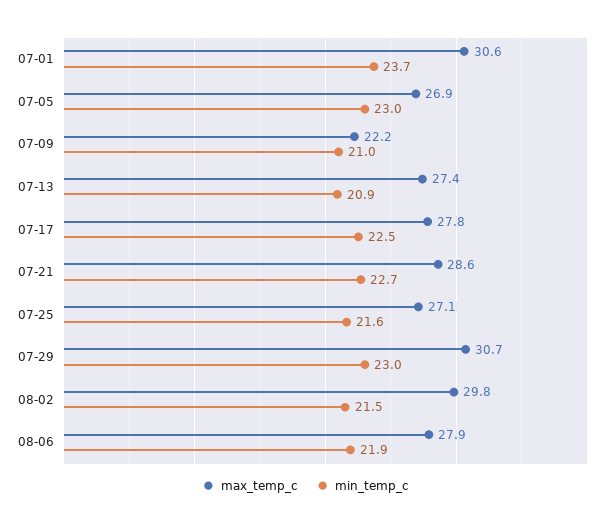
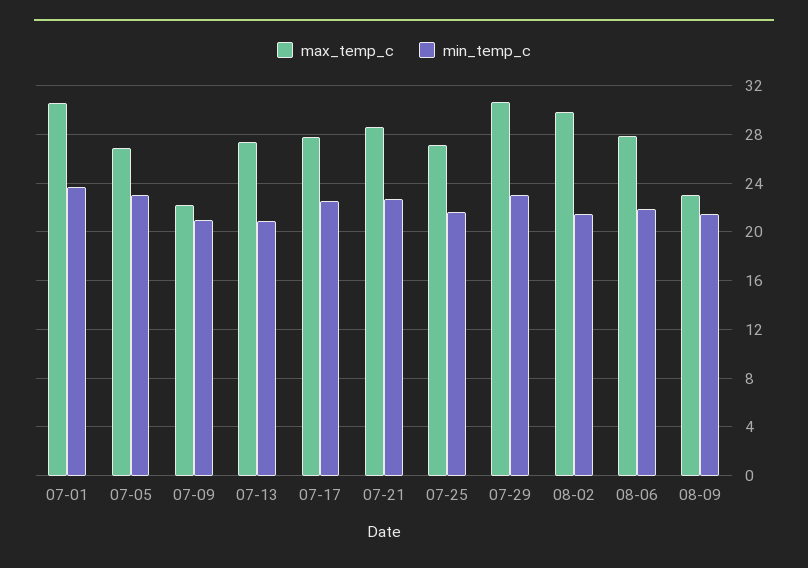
max_temp_c, 08-09: none -> 23
min_temp_c, 08-09: none -> 21.5

